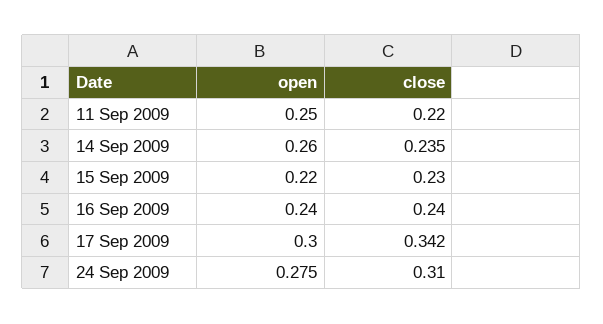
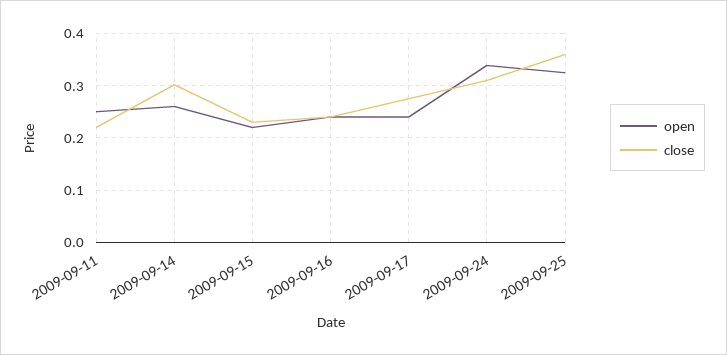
close, 14 Sep 2009: 0.235 -> 0.3
open, 17 Sep 2009: 0.3 -> 0.24
close, 17 Sep 2009: 0.342 -> 0.28
open, 24 Sep 2009: 0.275 -> 0.34
open, 2009-09-25: none -> 0.32
close, 2009-09-25: none -> 0.36

